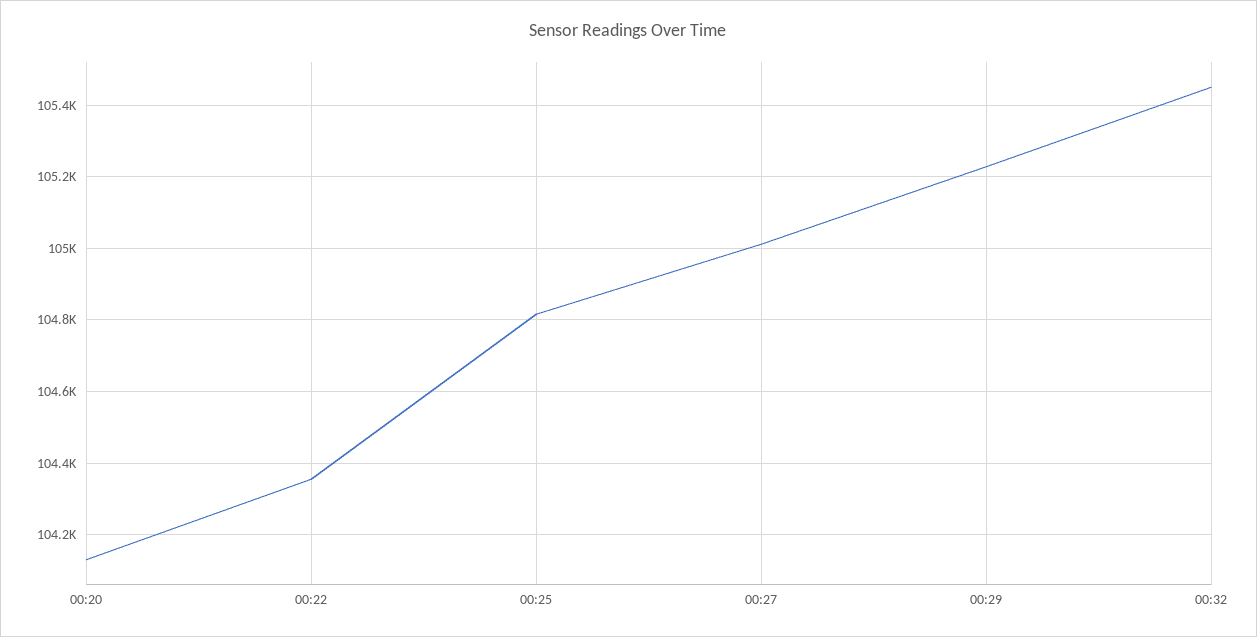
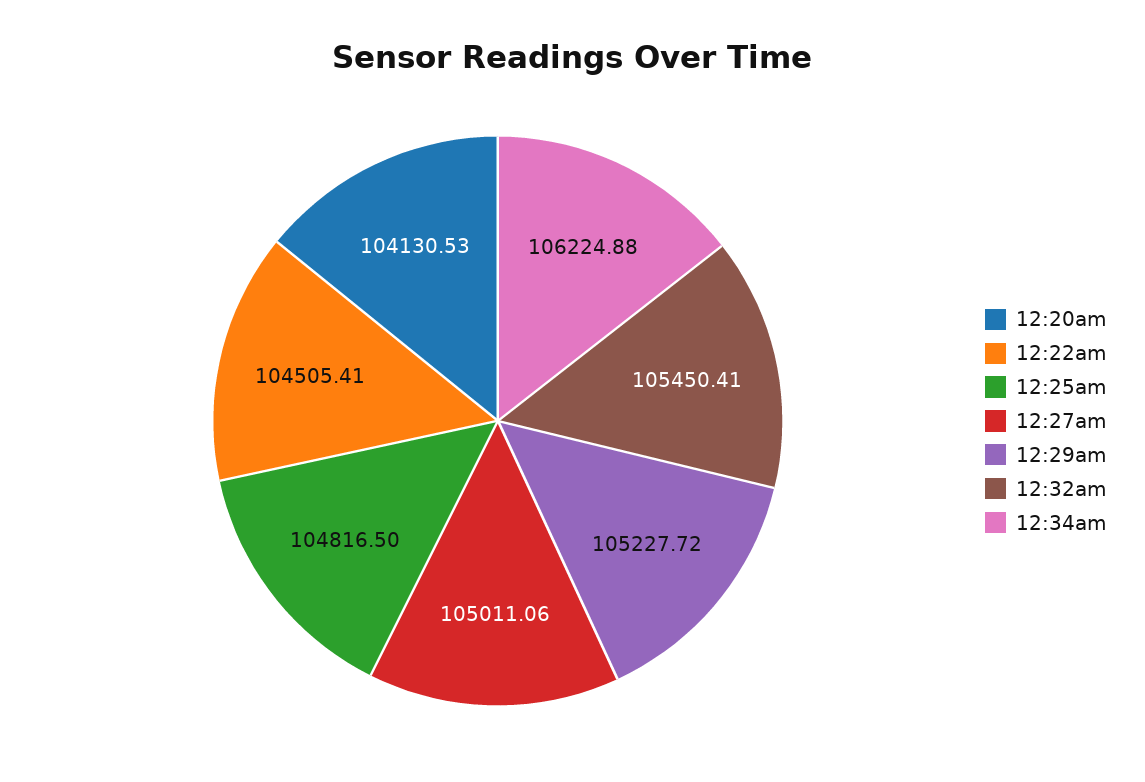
00:22: 104360 -> 104505.41
12:34am: none -> 106224.88

